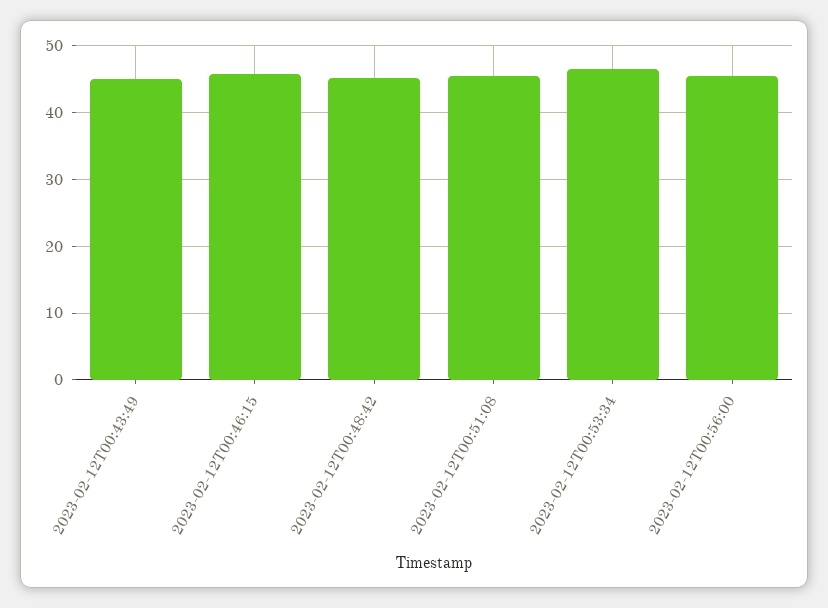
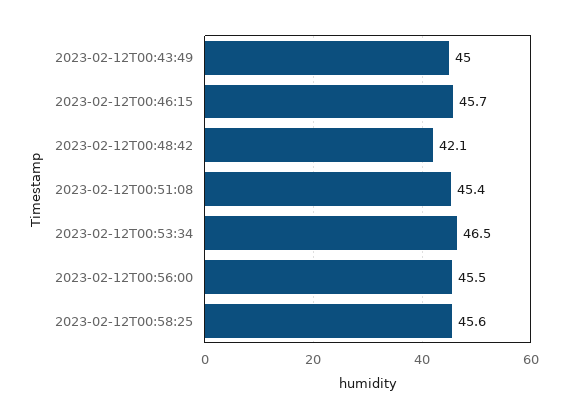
2023-02-12T00:48:42: 45 -> 42.1
2023-02-12T00:58:25: none -> 45.6

